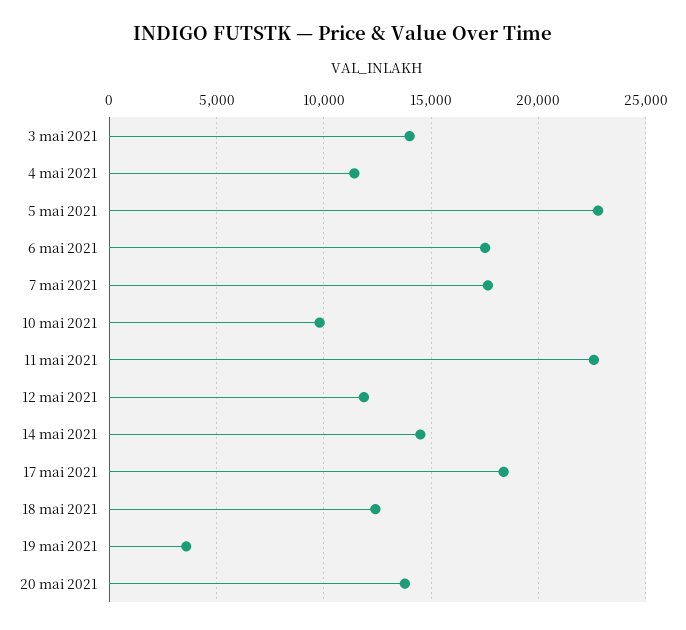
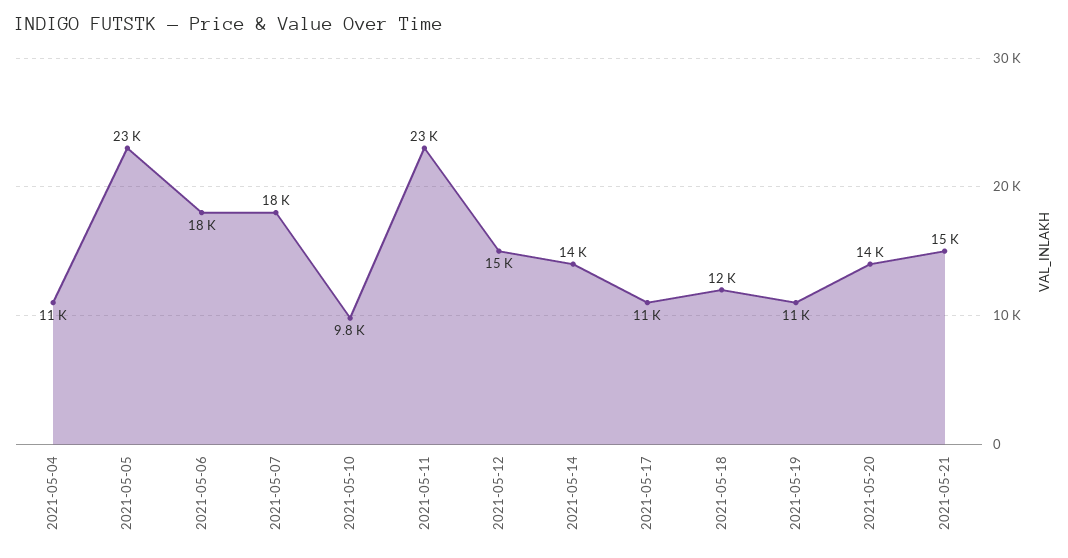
3 mai 2021: 14000 -> none
12 mai 2021: 12000 -> 15000
17 mai 2021: 18500 -> 11000
19 mai 2021: 3500 -> 11000
2021-05-21: none -> 15000

